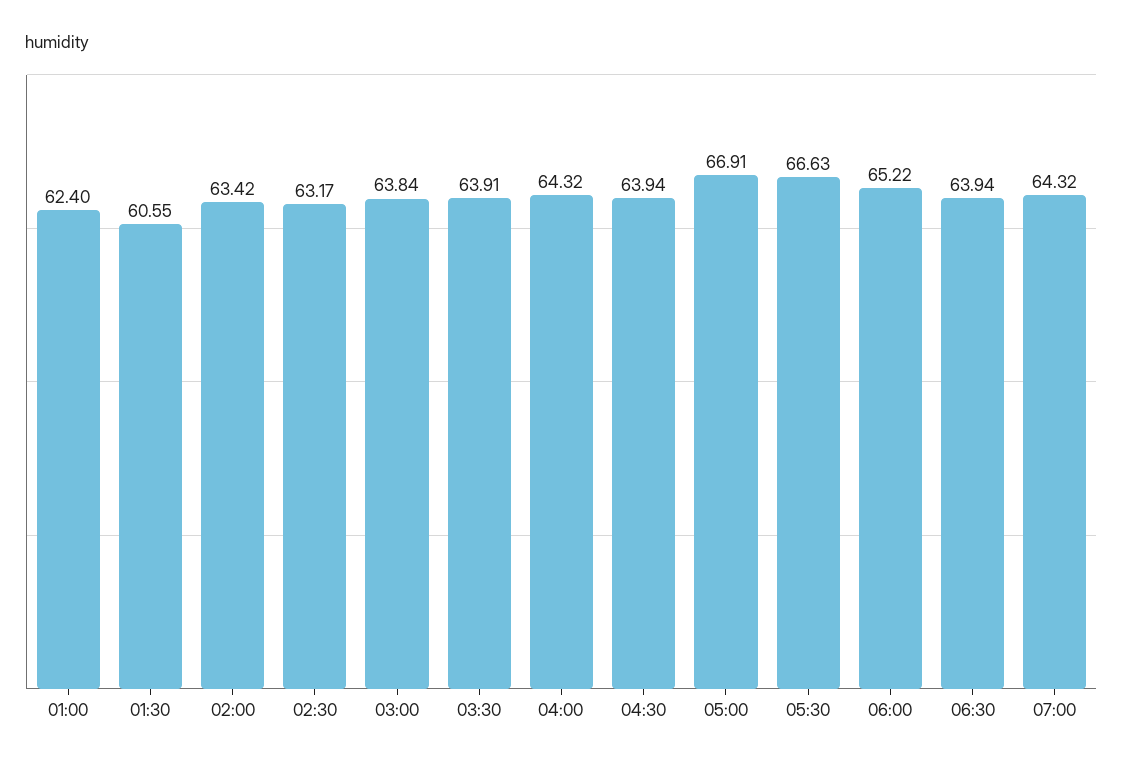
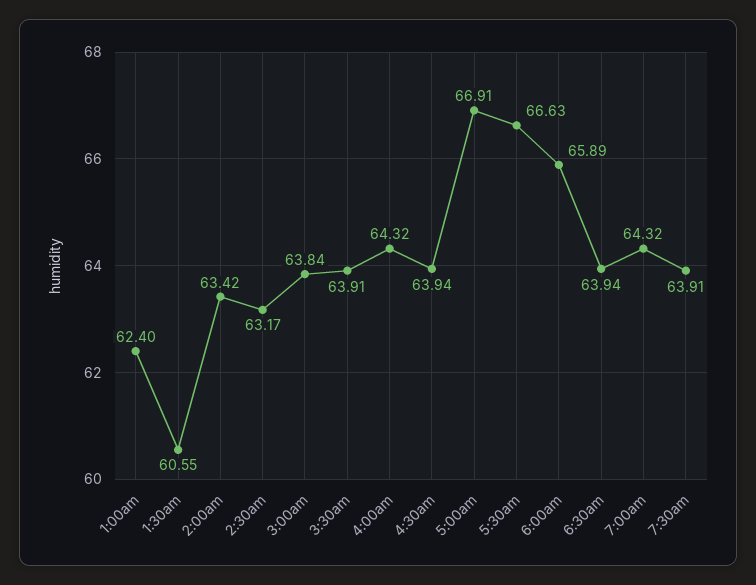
06:00: 65.22 -> 65.89
7:30am: none -> 63.91

